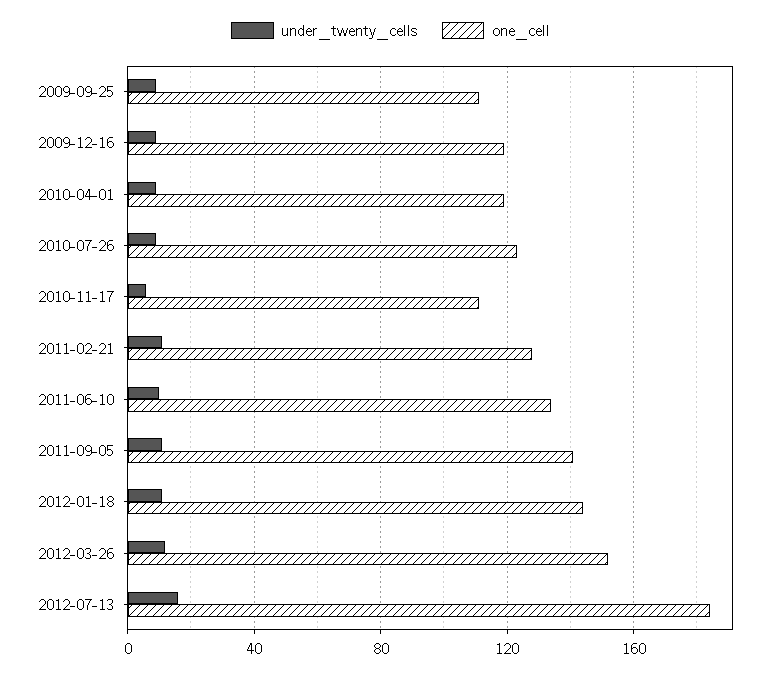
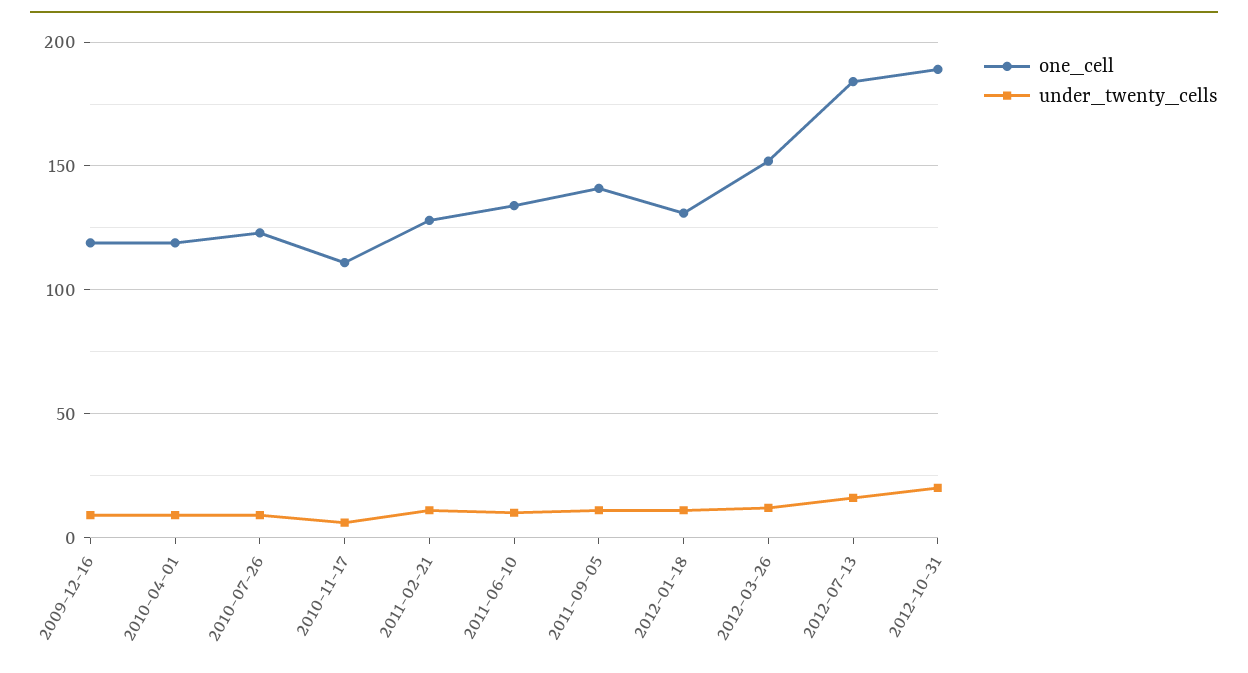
under_twenty_cells, 2009-09-25: 10 -> none
one_cell, 2009-09-25: 110 -> none
one_cell, 2012-01-18: 145 -> 130
one_cell, 2012-10-31: none -> 190
under_twenty_cells, 2012-10-31: none -> 20

